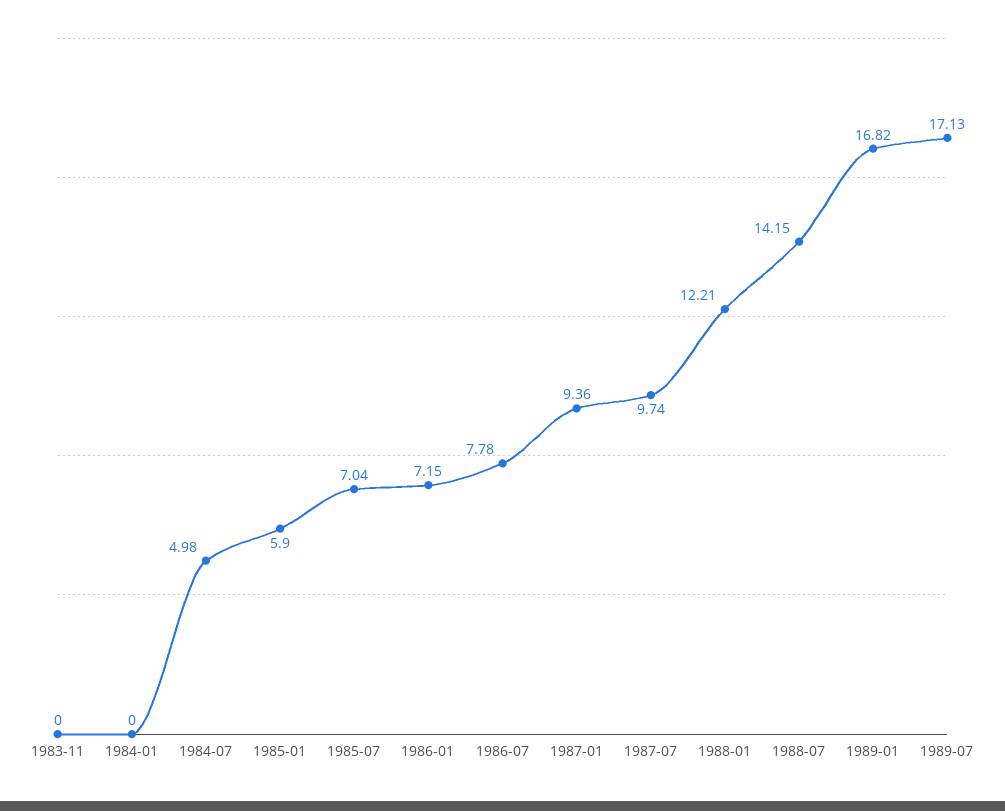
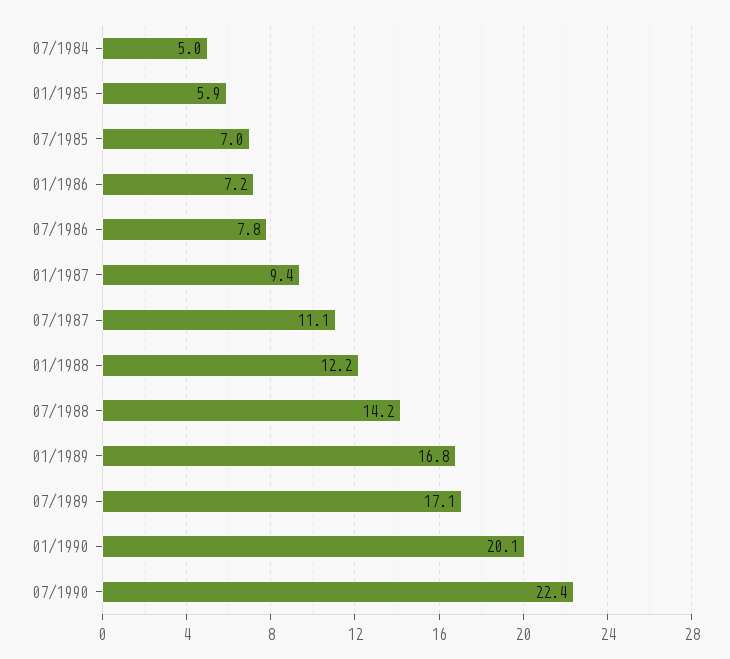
1983-11: 0 -> none
1984-01: 0 -> none
1987-07: 9.74 -> 11.1
01/1990: none -> 20.1
07/1990: none -> 22.4

